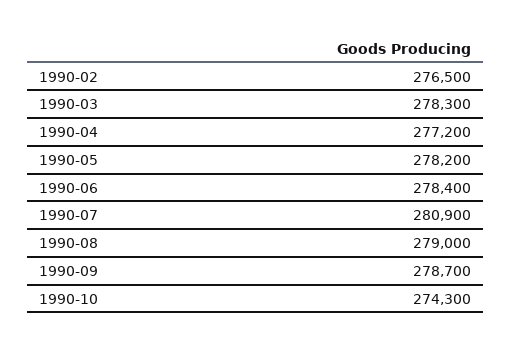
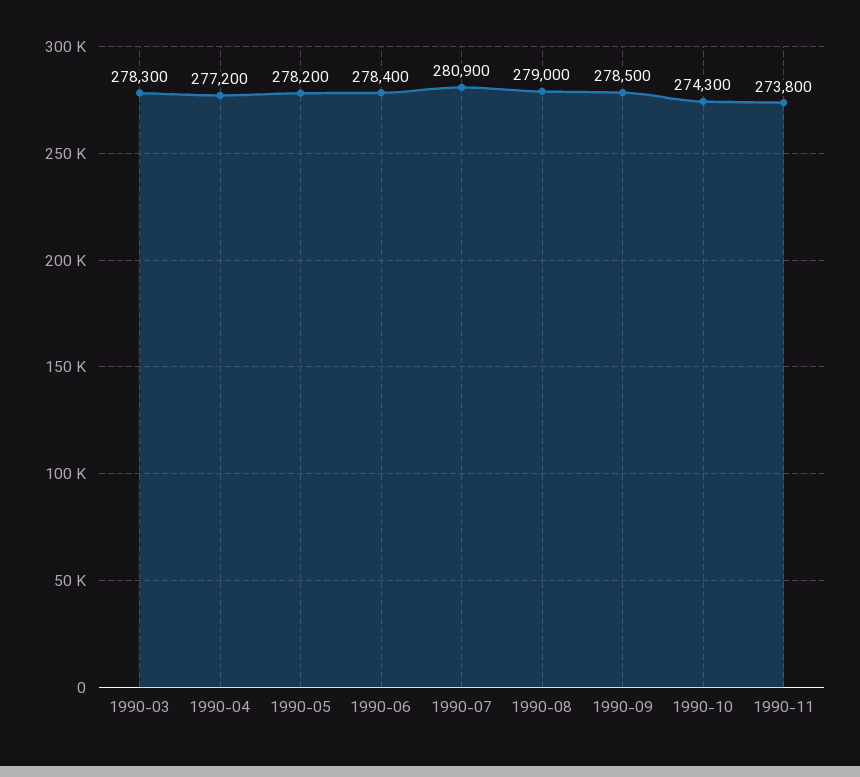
1990-02: 276500 -> none
1990-09: 278700 -> 278500
1990-11: none -> 273800

